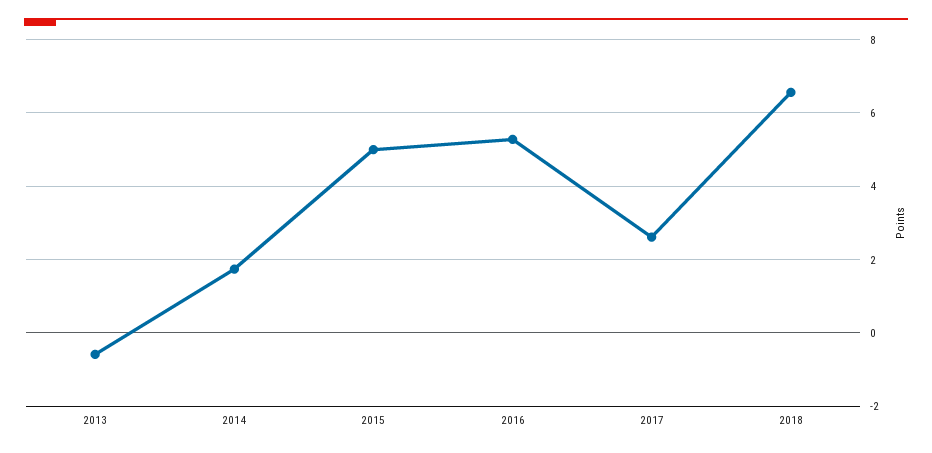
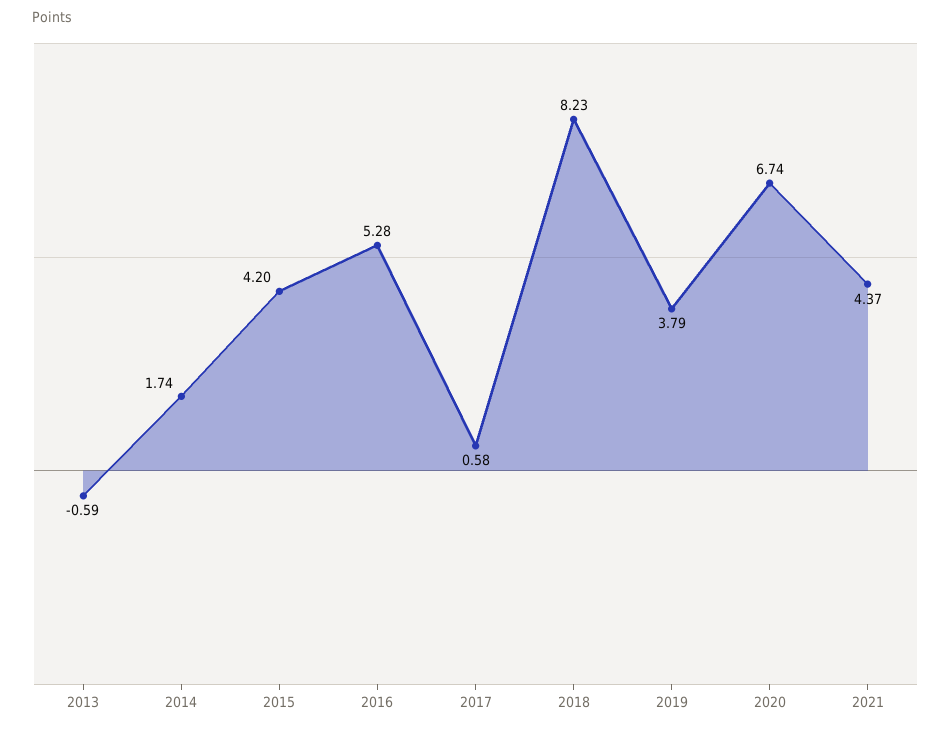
2015: 5 -> 4.2
2017: 2.6 -> 0.58
2018: 6.6 -> 8.23
2019: none -> 3.79
2020: none -> 6.74
2021: none -> 4.37

